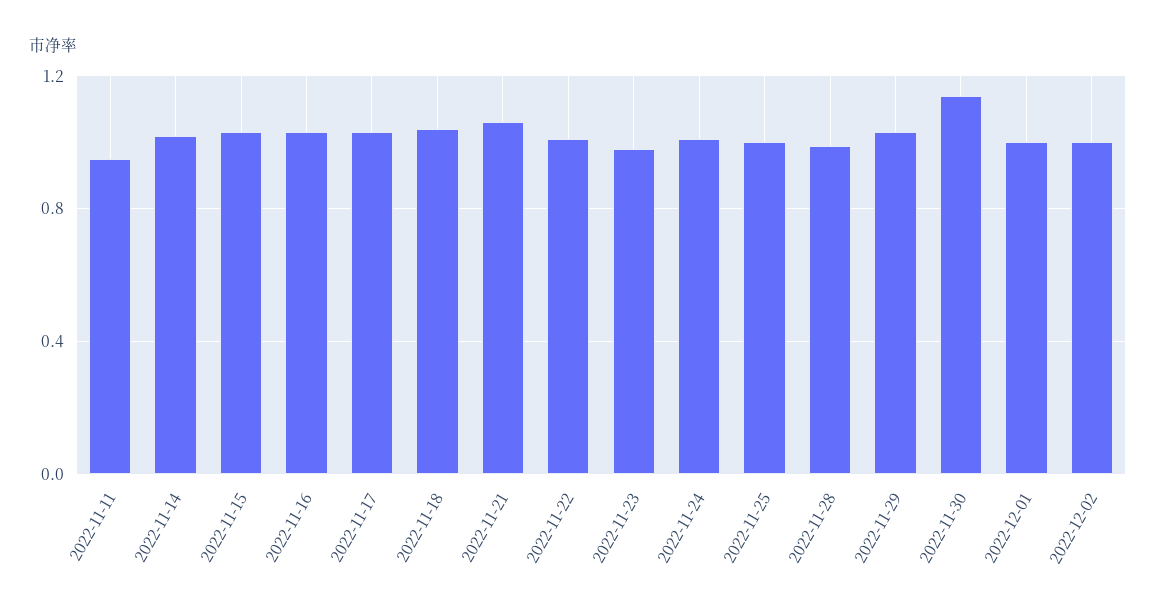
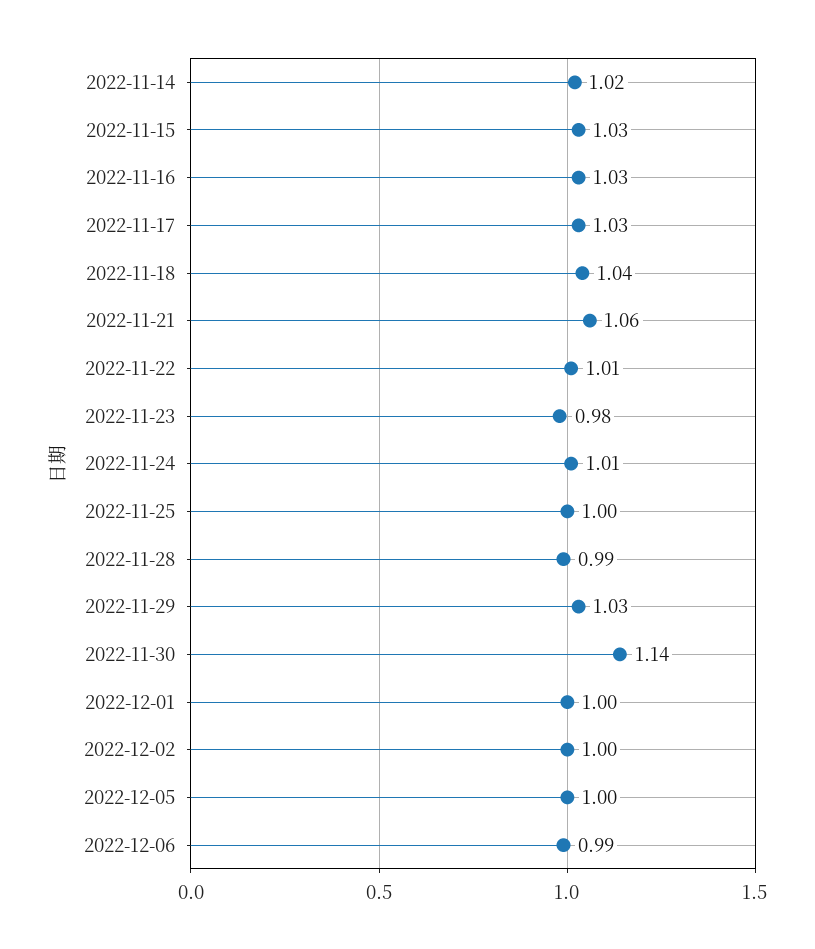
2022-11-11: 0.95 -> none
2022-12-05: none -> 1
2022-12-06: none -> 0.99

